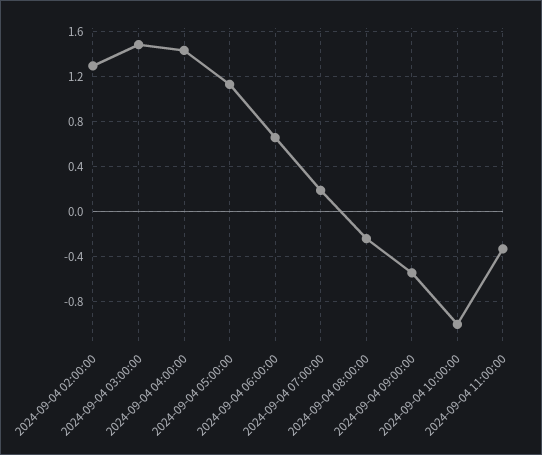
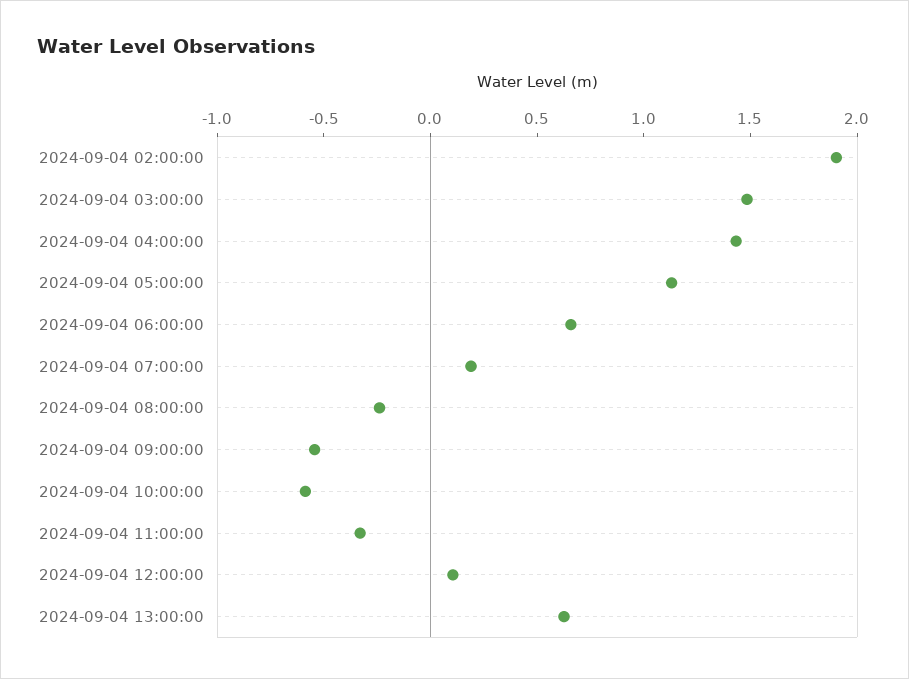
2024-09-04 02:00:00: 1.3 -> 1.9
2024-09-04 10:00:00: -1 -> -0.6
2024-09-04 12:00:00: none -> 0.1
2024-09-04 13:00:00: none -> 0.6

